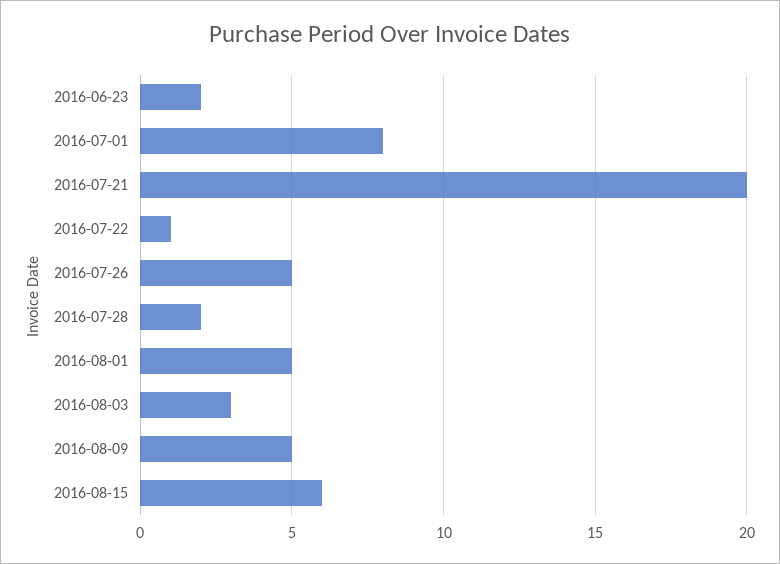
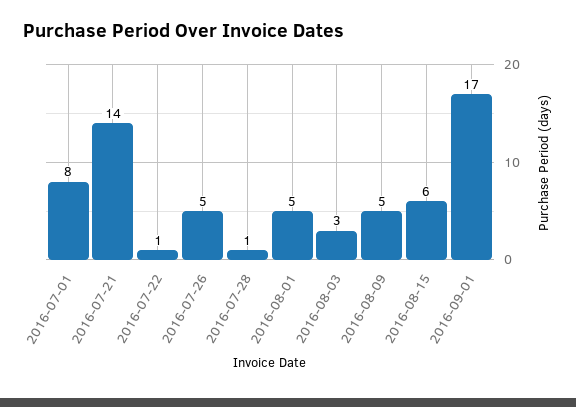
2016-06-23: 2 -> none
2016-07-21: 20 -> 14
2016-07-28: 2 -> 1
2016-09-01: none -> 17

